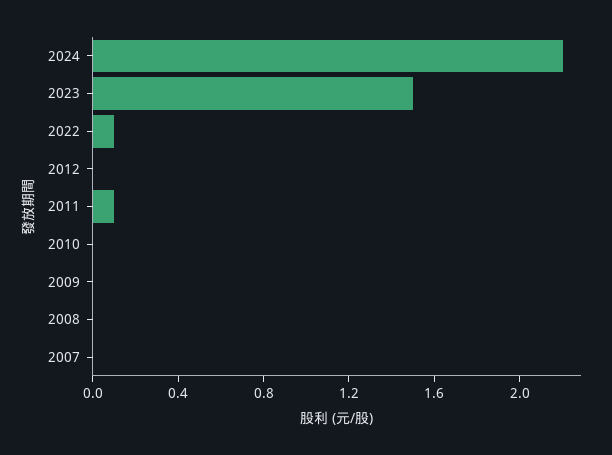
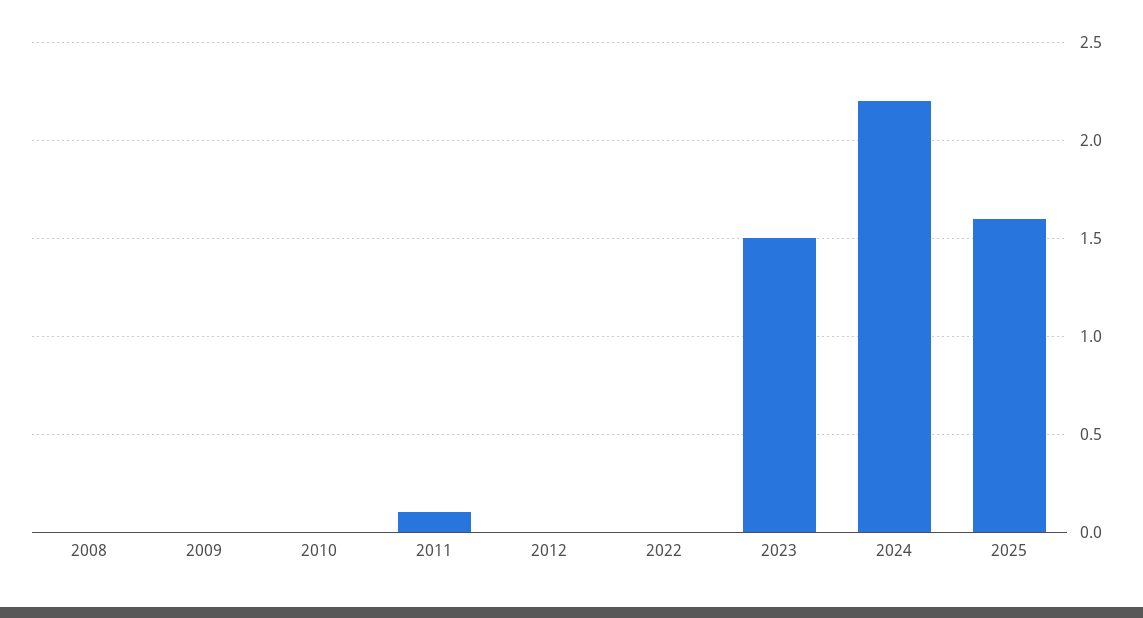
2022: 0.1 -> 0
2007: 0 -> none
2025: none -> 1.6

